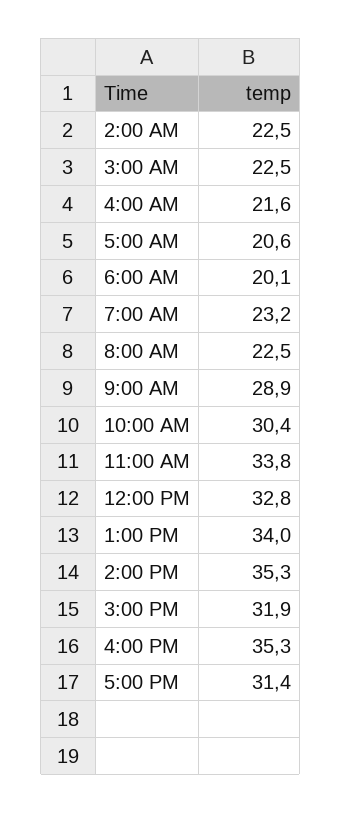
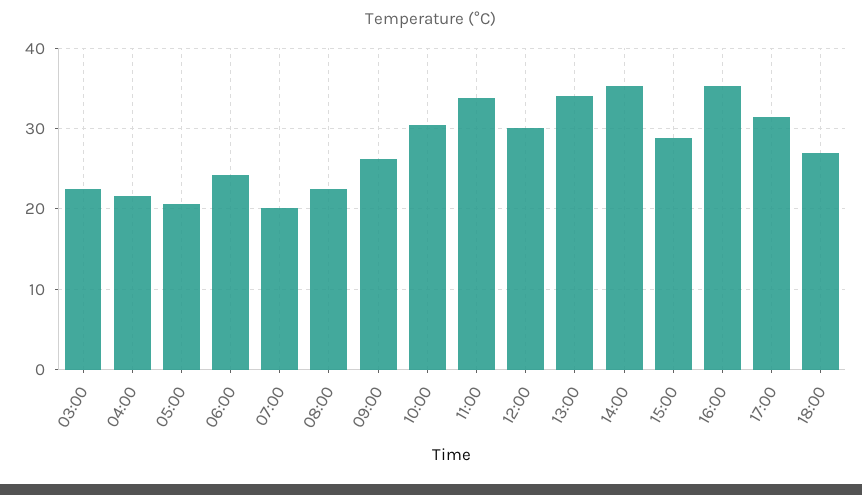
2:00 AM: 22.5 -> none
6:00 AM: 20.1 -> 24
7:00 AM: 23.2 -> 20
9:00 AM: 28.9 -> 26
12:00 PM: 32.8 -> 30
3:00 PM: 31.9 -> 29
18:00: none -> 27

